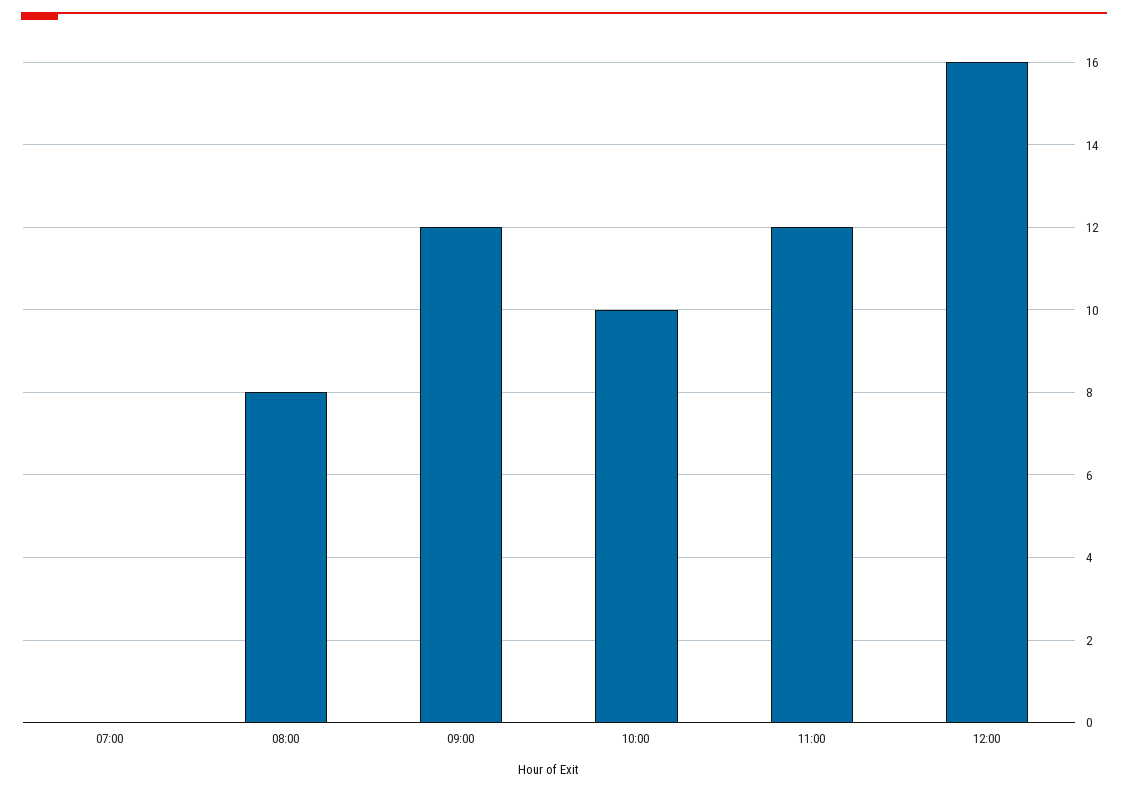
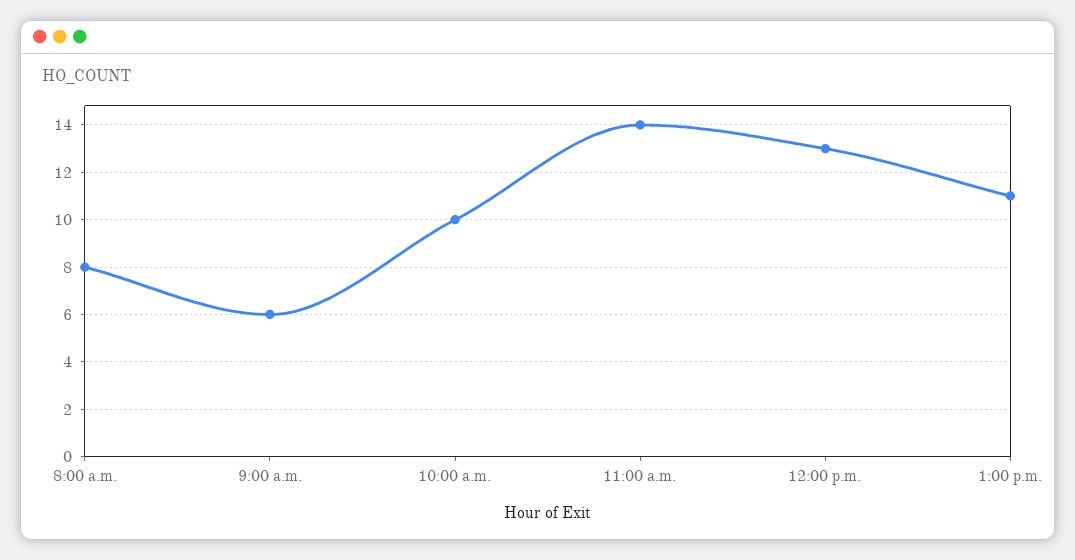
07:00: 0 -> none
09:00: 12 -> 6
11:00: 12 -> 14
12:00: 16 -> 13
1:00 p.m.: none -> 11

